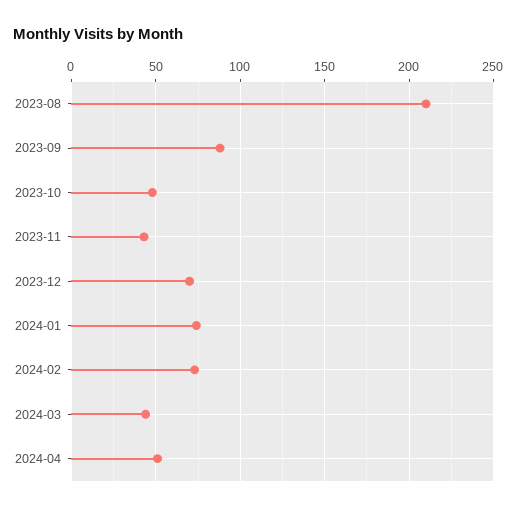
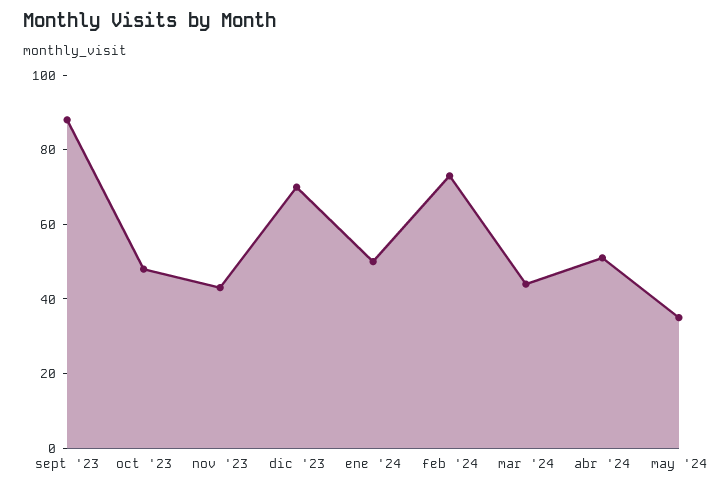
2023-08: 210 -> none
2024-01: 75 -> 50
may '24: none -> 35

